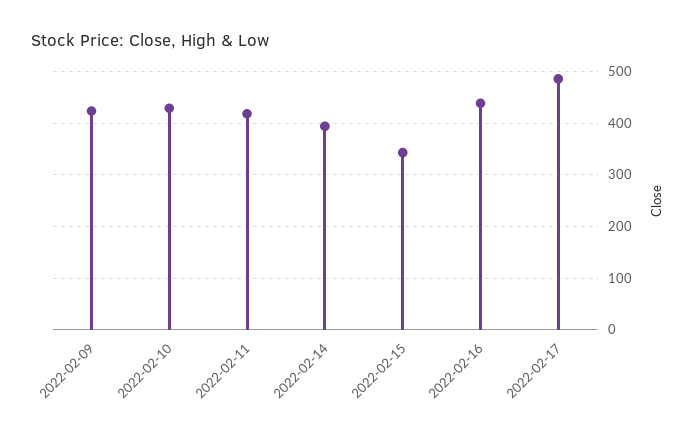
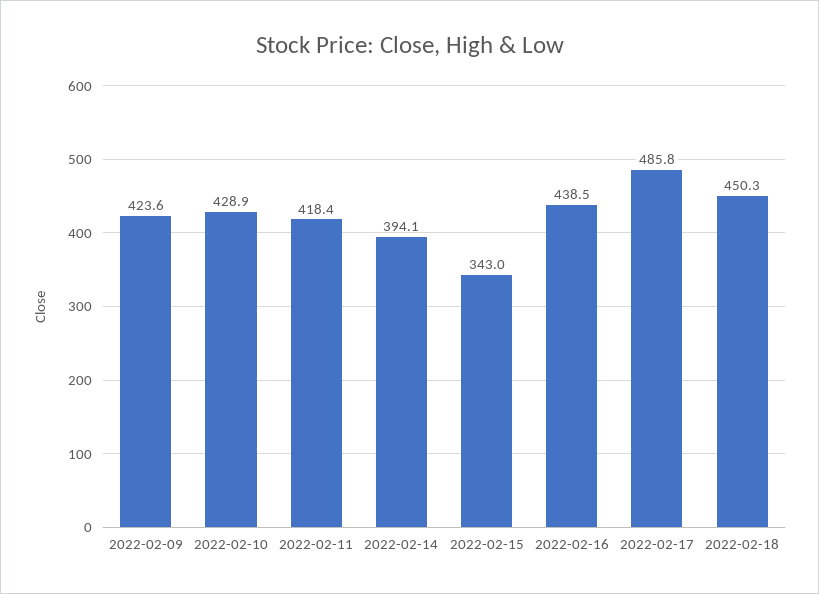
2022-02-18: none -> 450.3

